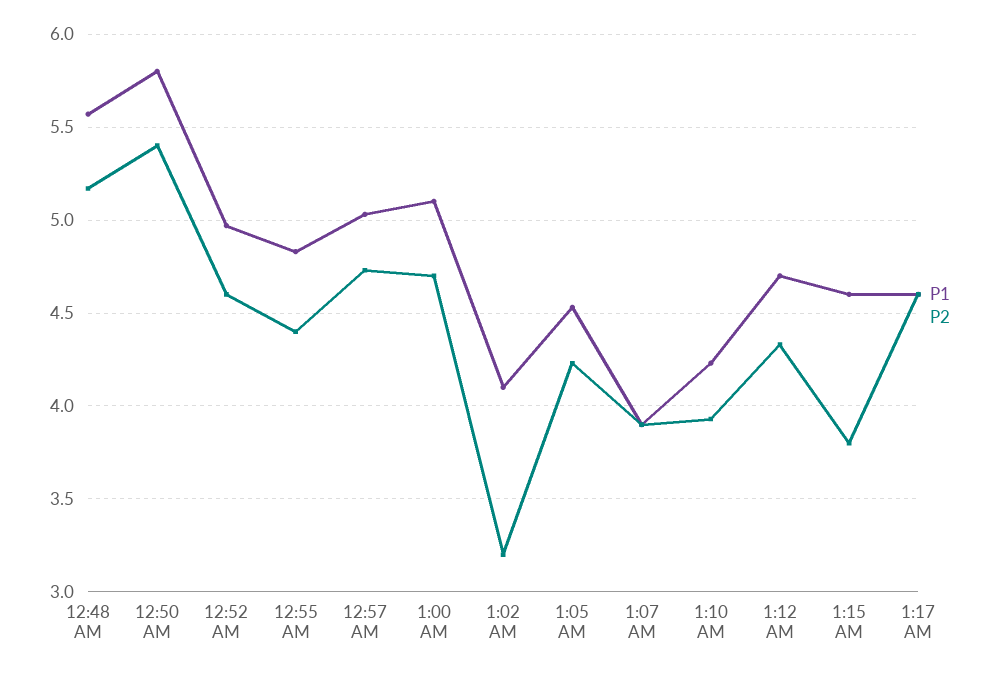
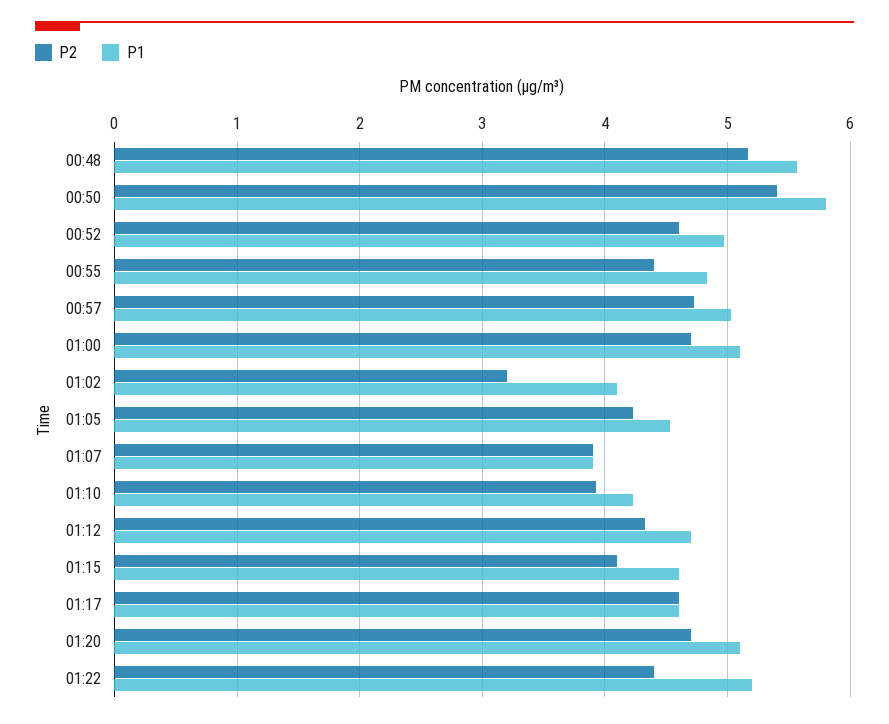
P2, 1:15 AM: 3.8 -> 4.1
P2, 01:20: none -> 4.7
P1, 01:20: none -> 5.1
P2, 01:22: none -> 4.4
P1, 01:22: none -> 5.2

